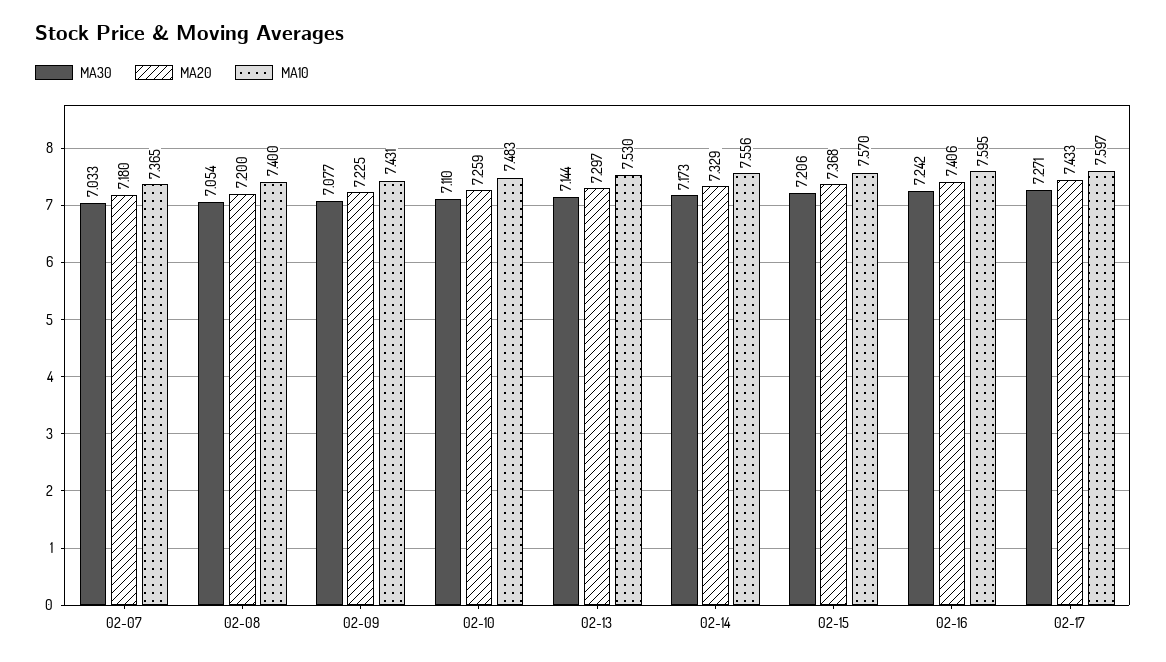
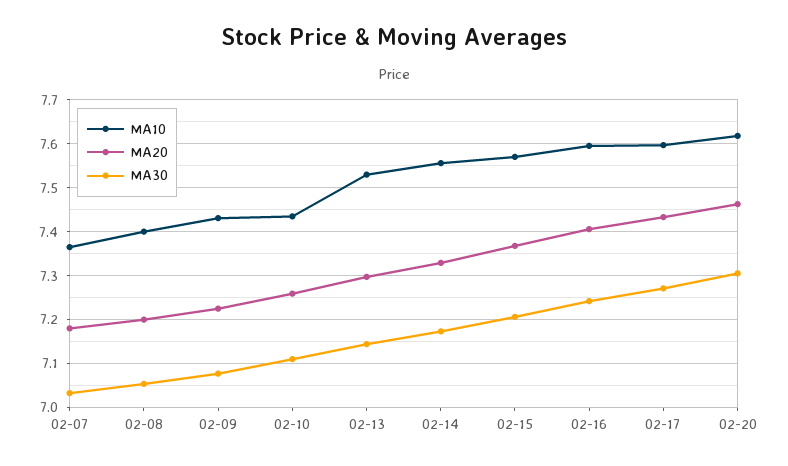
MA10, 02-10: 7.483 -> 7.44
MA10, 02-20: none -> 7.62
MA20, 02-20: none -> 7.46
MA30, 02-20: none -> 7.3

